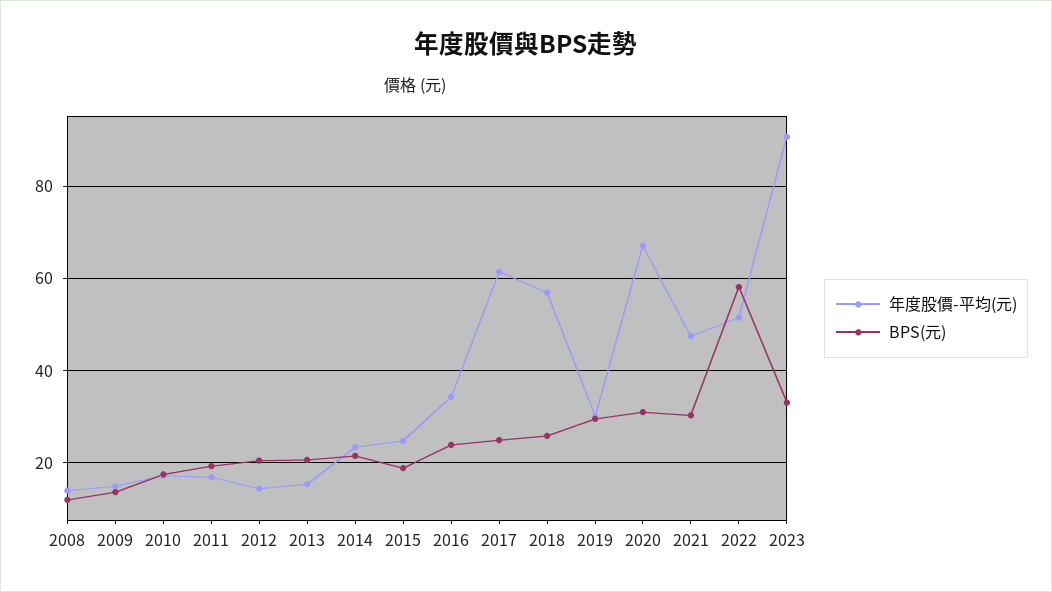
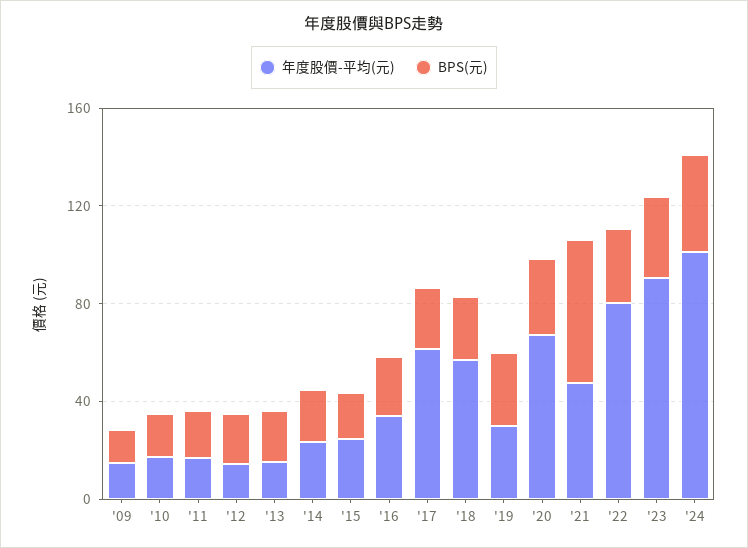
年度股價-平均(元), 2008: 14 -> none
BPS(元), 2008: 12 -> none
BPS(元), 2021: 30 -> 60
年度股價-平均(元), 2022: 52 -> 80
BPS(元), 2022: 58 -> 30
年度股價-平均(元), '24: none -> 100
BPS(元), '24: none -> 40

